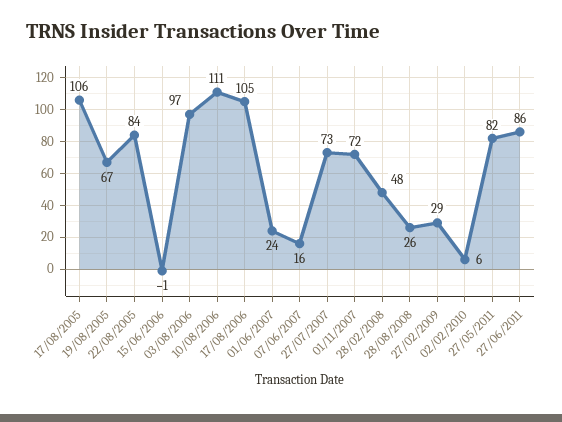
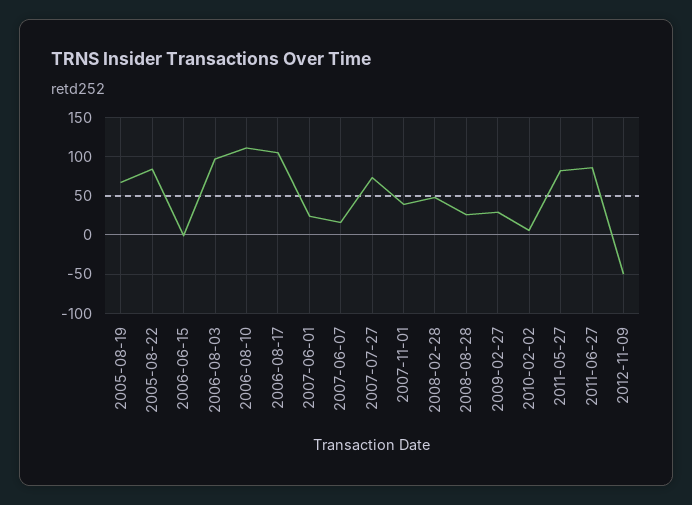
17/08/2005: 106 -> none
01/11/2007: 72 -> 40
2012-11-09: none -> -50

